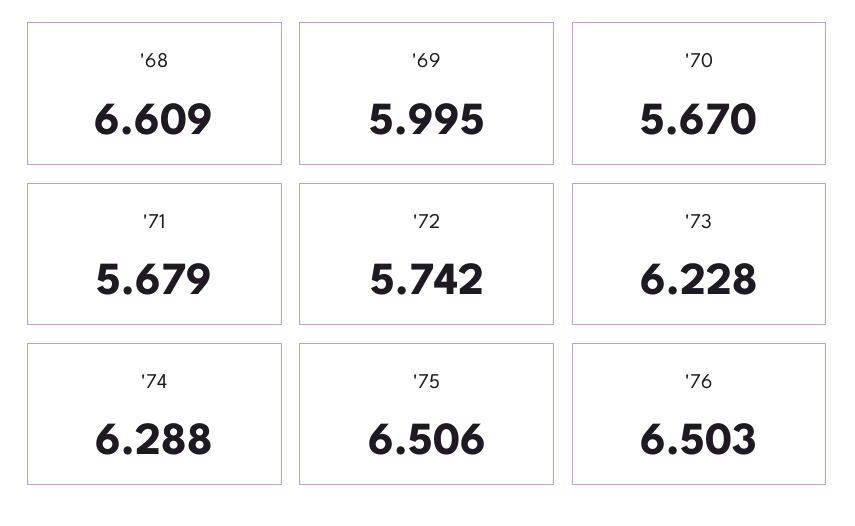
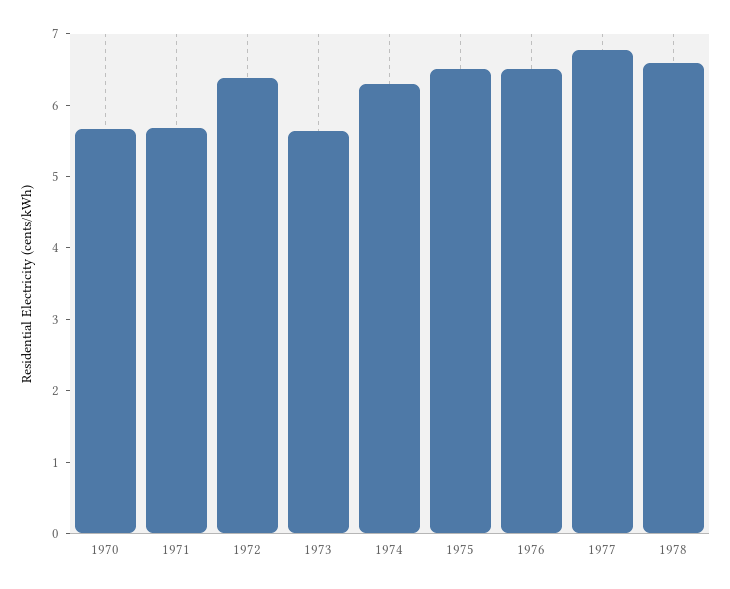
'68: 6.609 -> none
'69: 5.995 -> none
'72: 5.742 -> 6.4
'73: 6.228 -> 5.6
1977: none -> 6.8
1978: none -> 6.6

